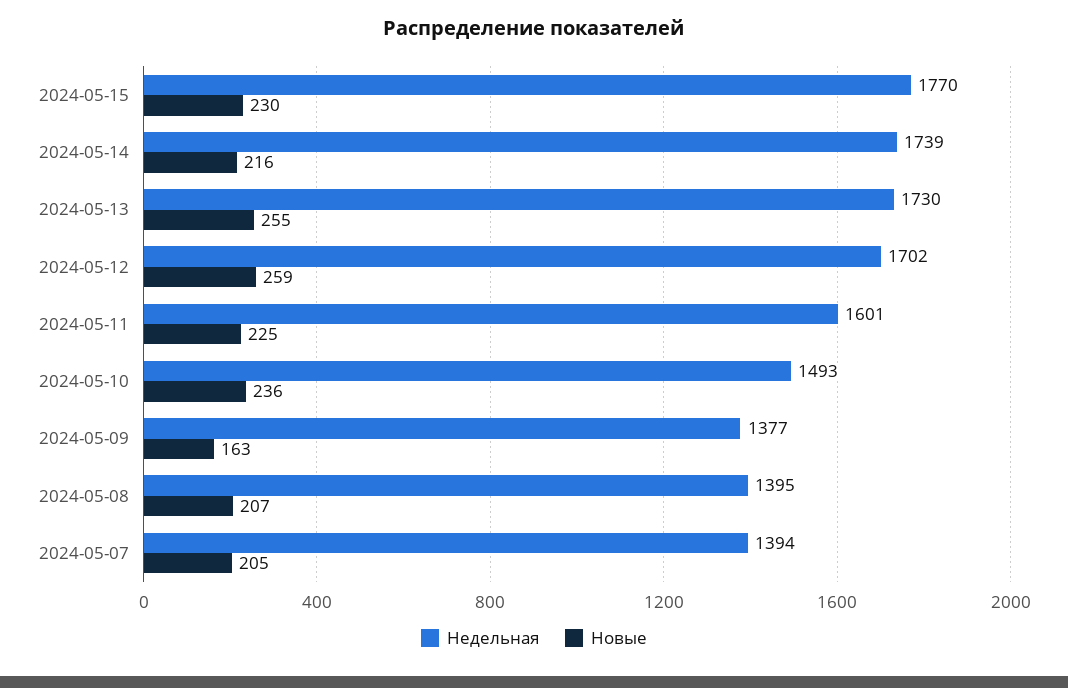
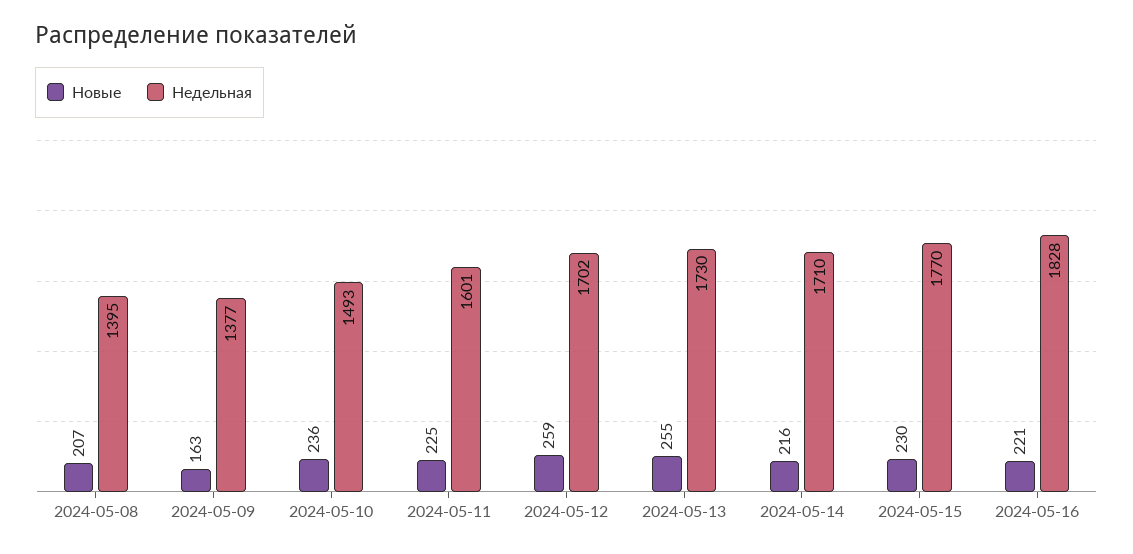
Недельная, 2024-05-14: 1739 -> 1710
Недельная, 2024-05-07: 1394 -> none
Новые, 2024-05-07: 205 -> none
Новые, 2024-05-16: none -> 221
Недельная, 2024-05-16: none -> 1828

